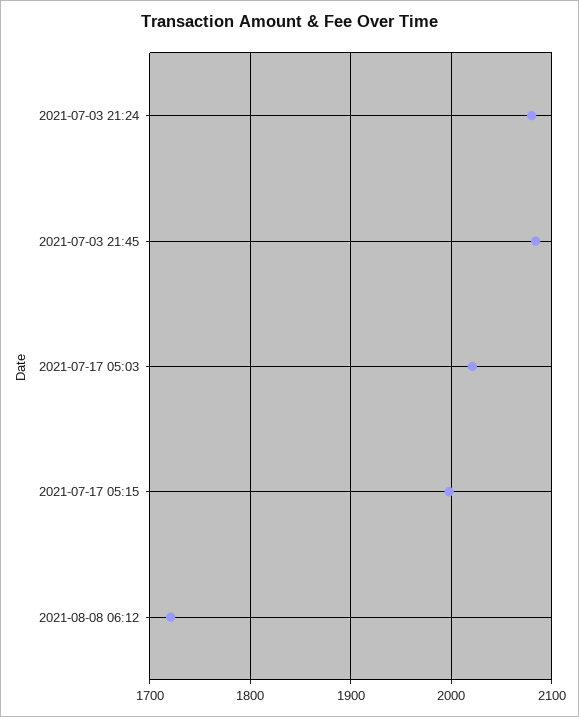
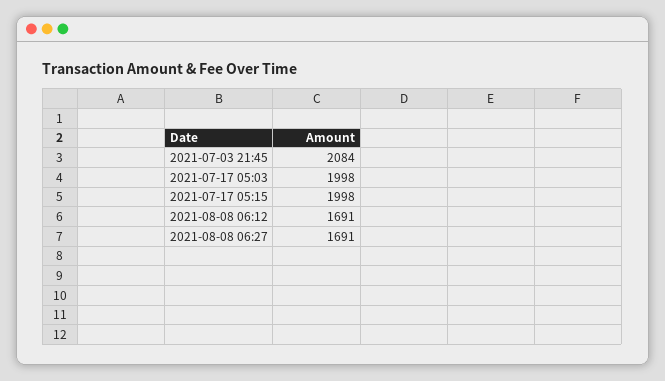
2021-07-03 21:24: 2080 -> none
2021-07-17 05:03: 2020 -> 1998
2021-08-08 06:12: 1720 -> 1691
2021-08-08 06:27: none -> 1691

